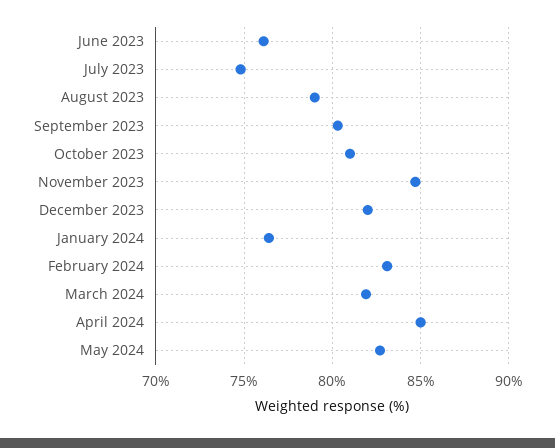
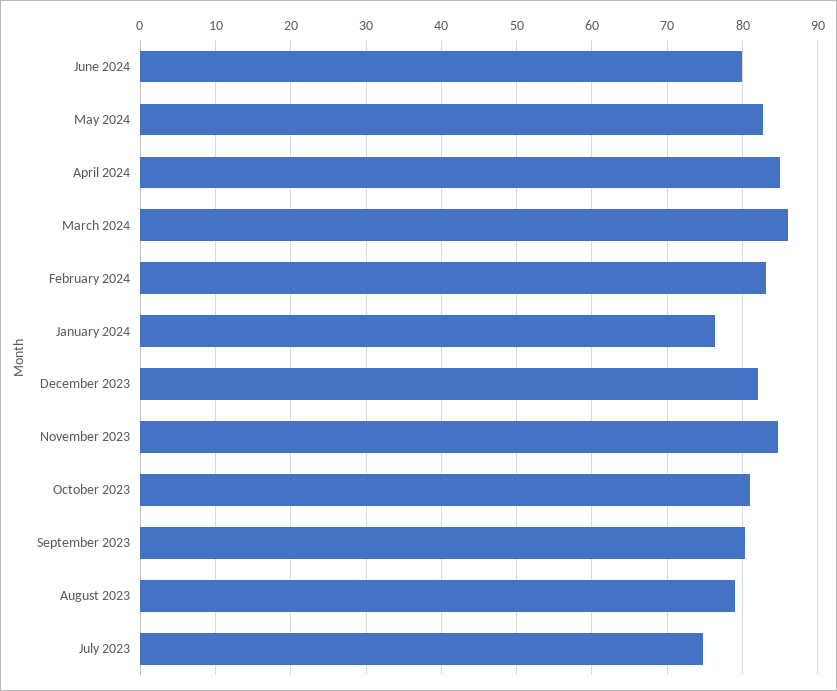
June 2023: 76 -> none
March 2024: 82 -> 86
June 2024: none -> 80

